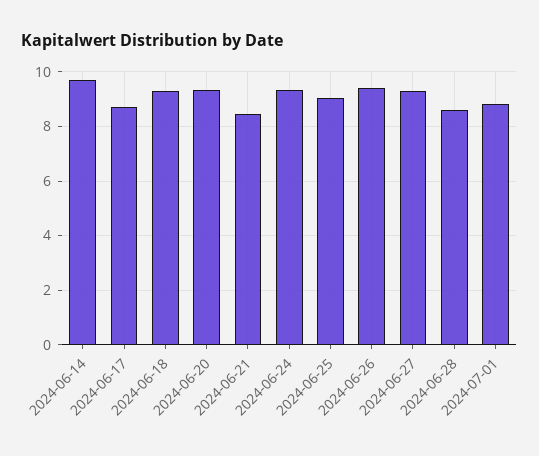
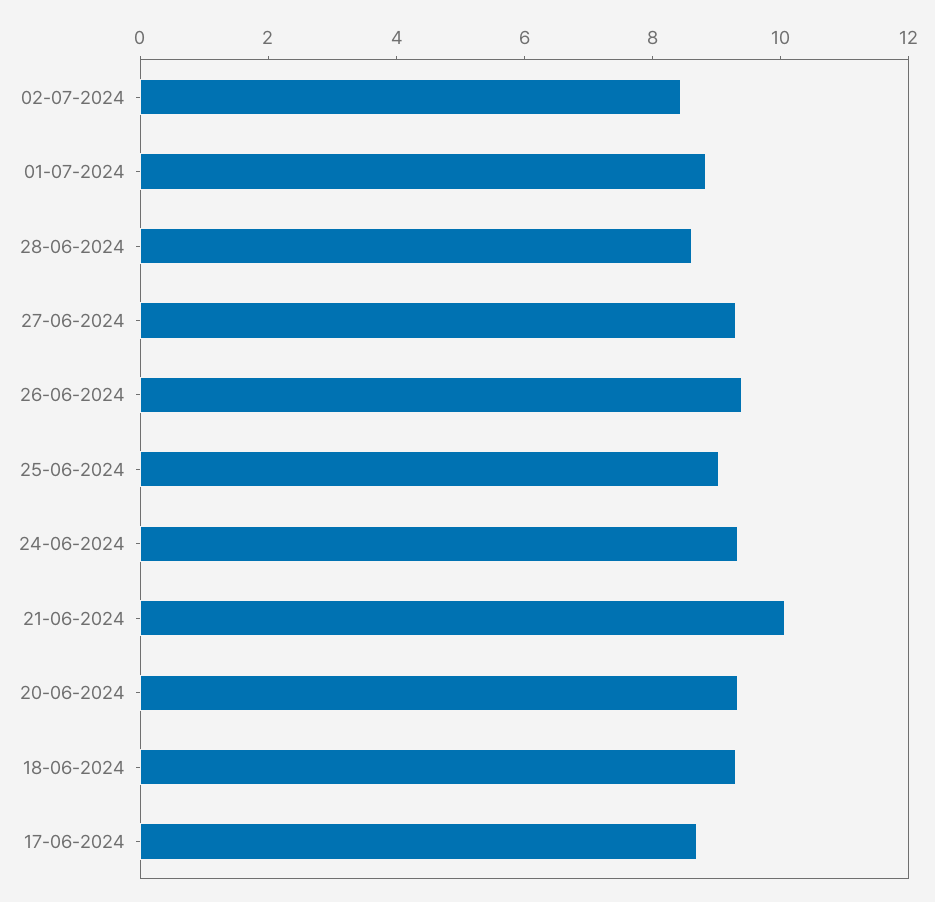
2024-06-14: 9.75 -> none
2024-06-21: 8.5 -> 10
02-07-2024: none -> 8.5

